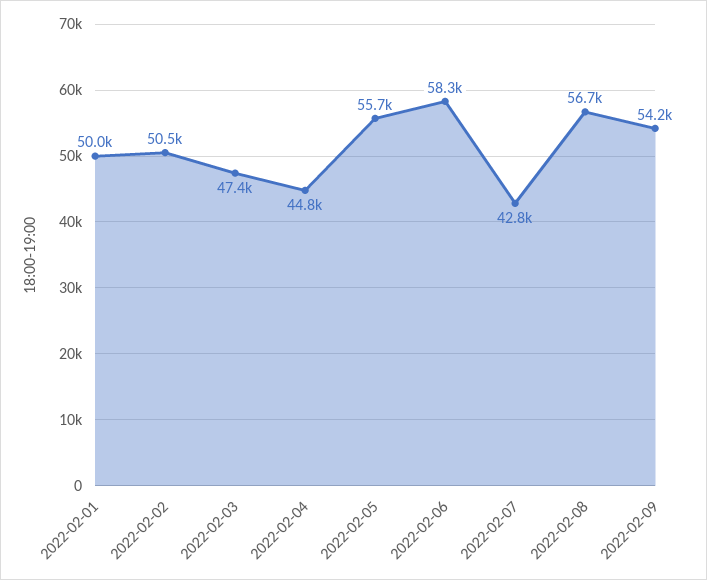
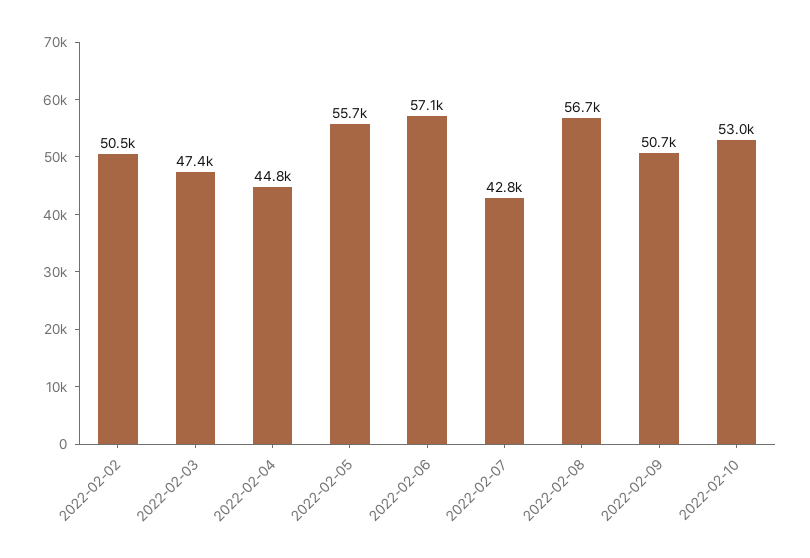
2022-02-01: 50000 -> none
2022-02-06: 58300 -> 57100
2022-02-09: 54200 -> 50700
2022-02-10: none -> 53000

